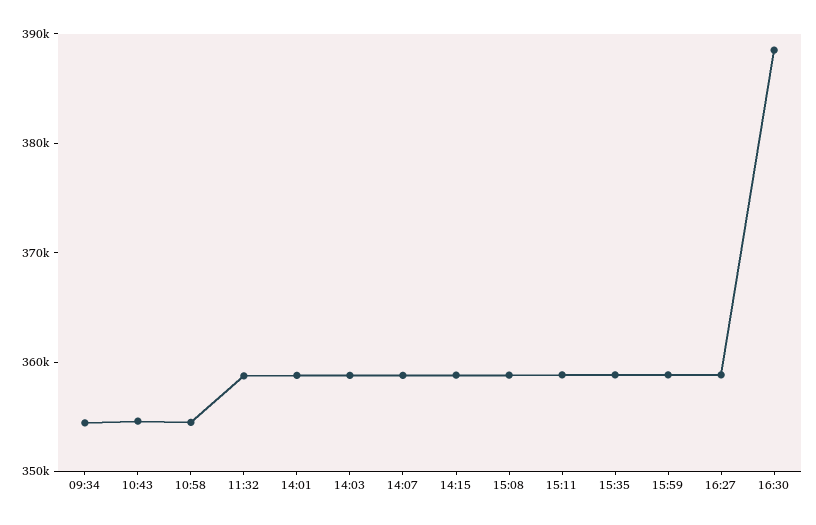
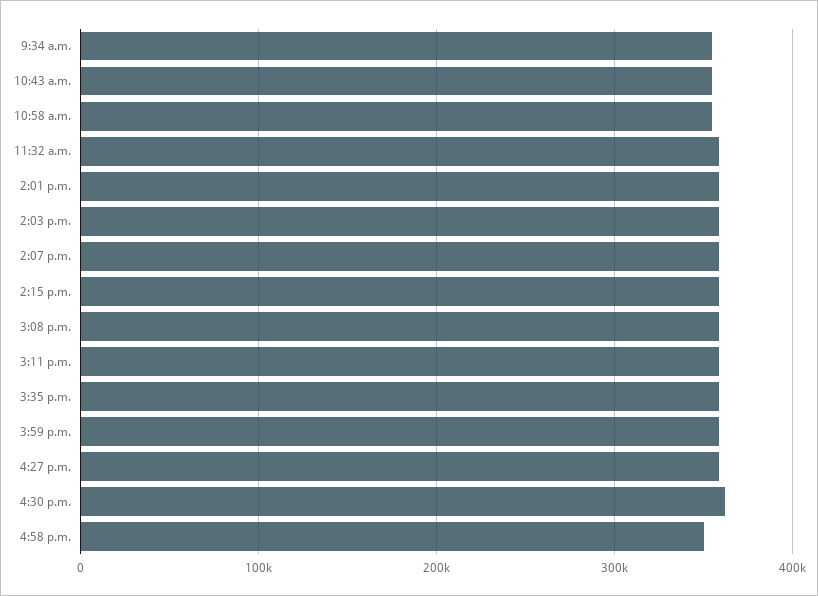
16:30: 388000 -> 360000
4:58 p.m.: none -> 350000

